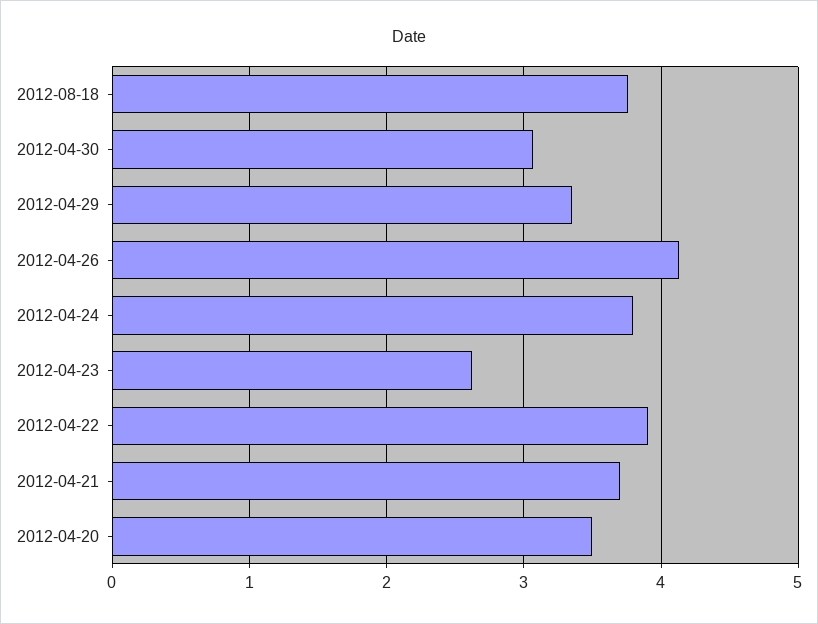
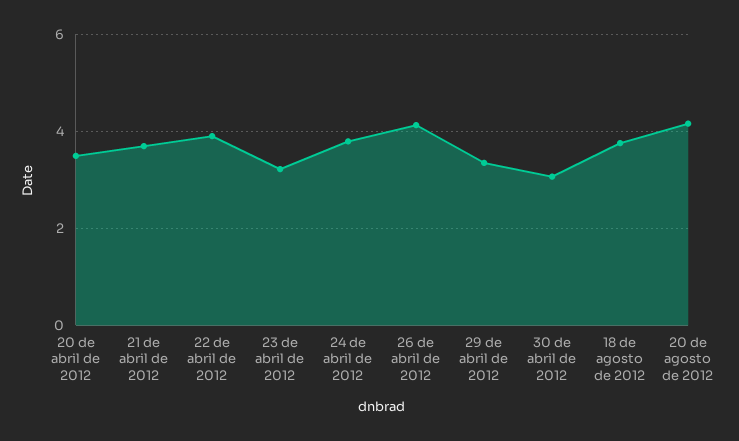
2012-04-23: 2.6 -> 3.2
20 de agosto de 2012: none -> 4.2

